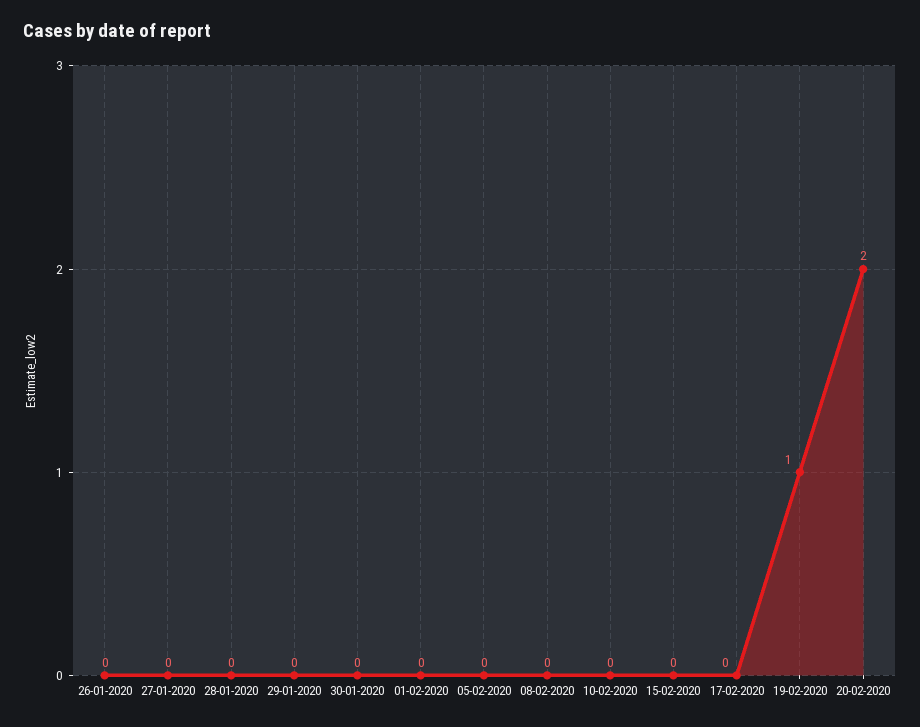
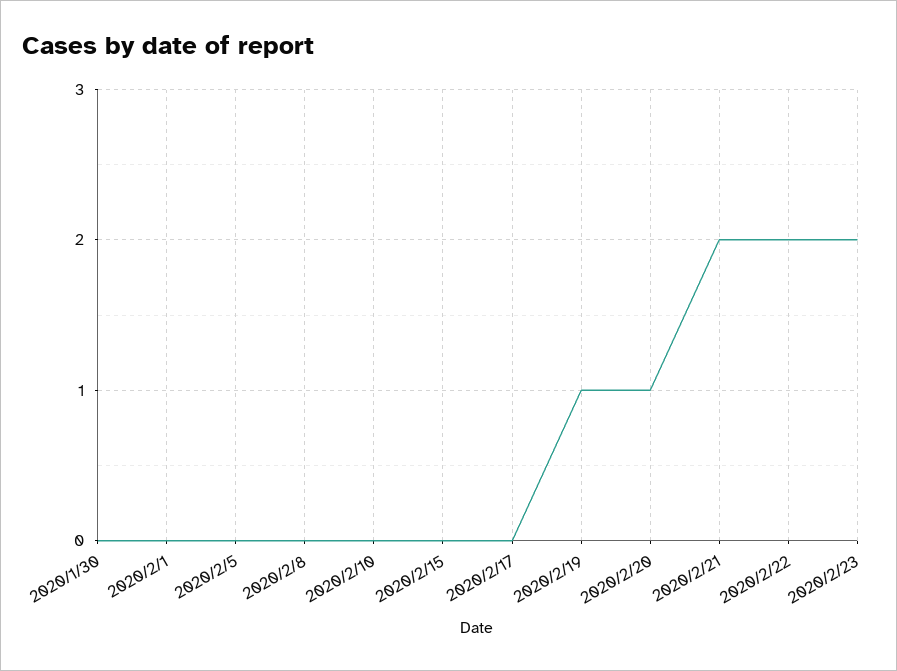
26-01-2020: 0 -> none
27-01-2020: 0 -> none
28-01-2020: 0 -> none
29-01-2020: 0 -> none
20-02-2020: 2 -> 1
2020/2/21: none -> 2
2020/2/22: none -> 2
2020/2/23: none -> 2

